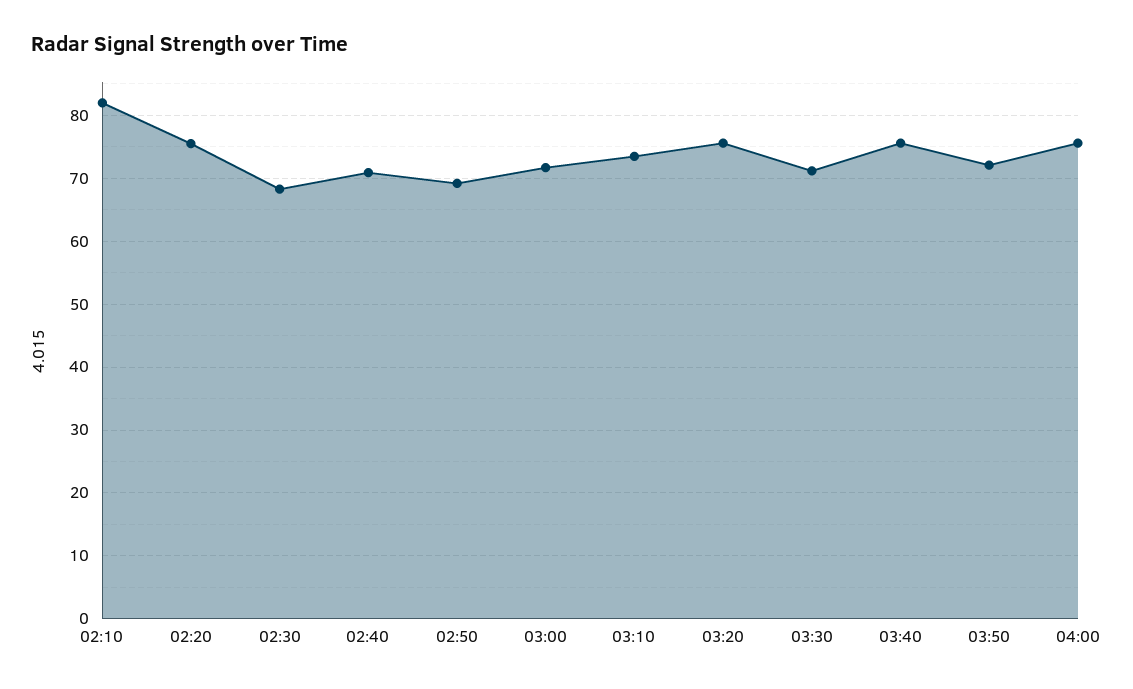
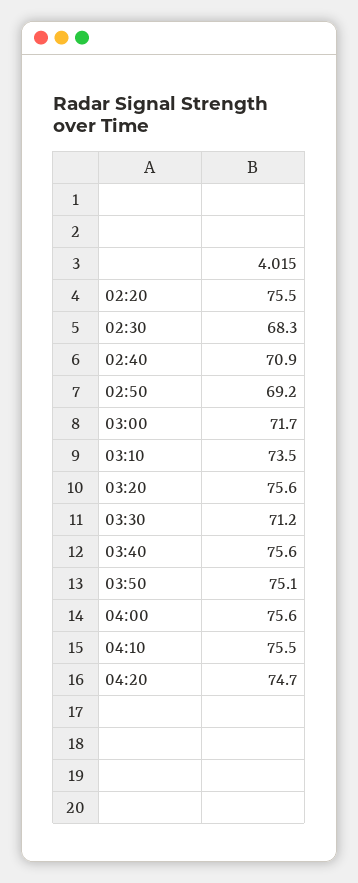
02:10: 82 -> none
03:50: 72 -> 75.1
04:10: none -> 75.5
04:20: none -> 74.7

